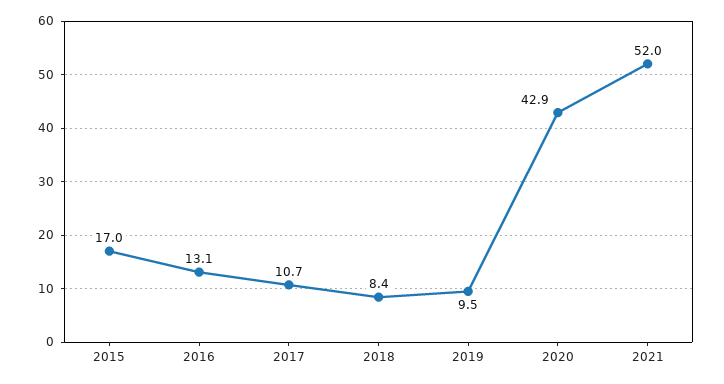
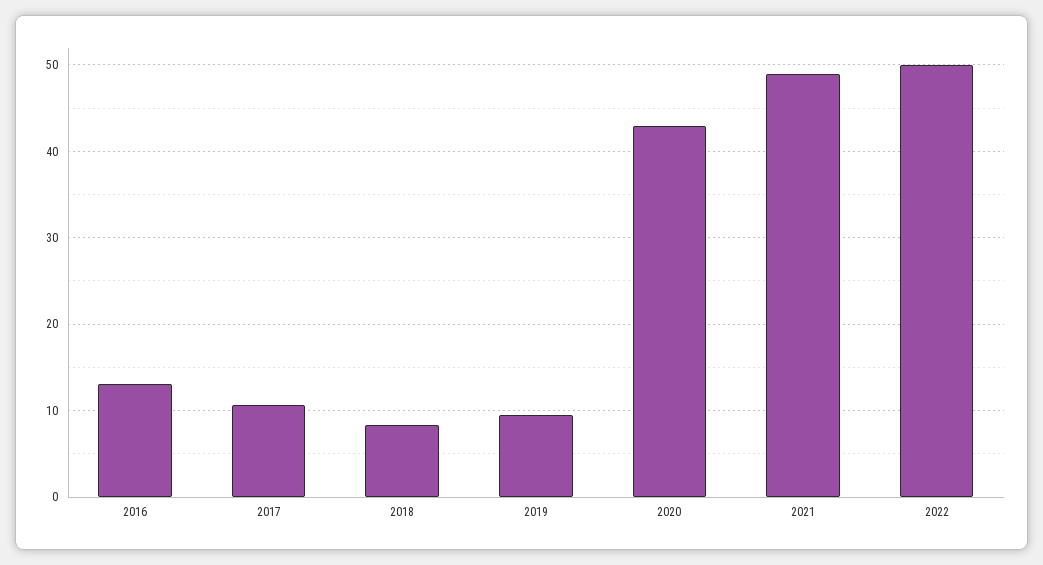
2015: 17 -> none
2021: 52 -> 49
2022: none -> 50

